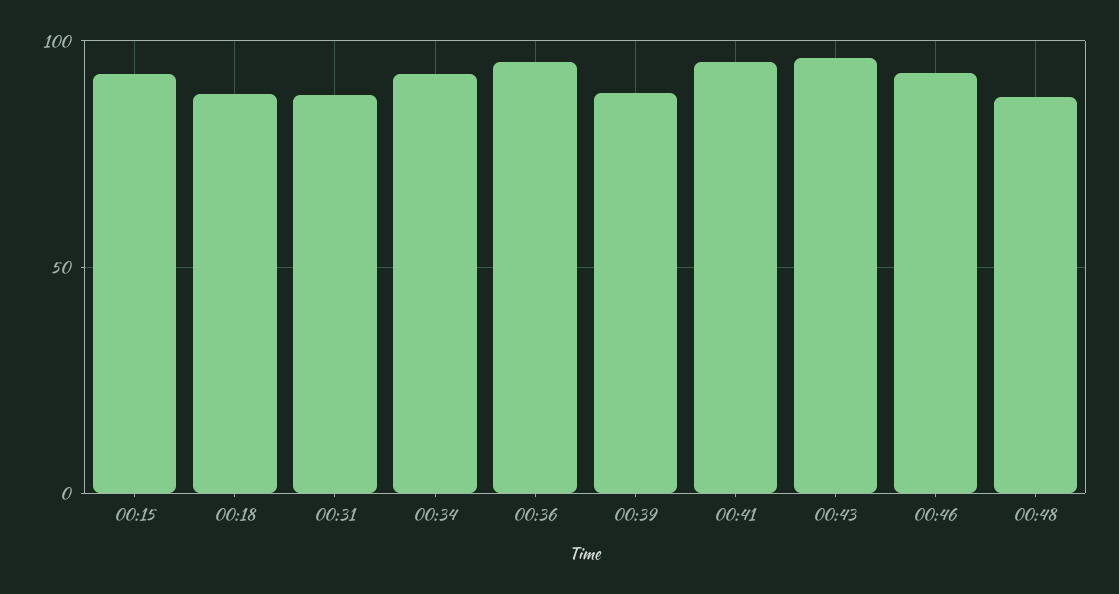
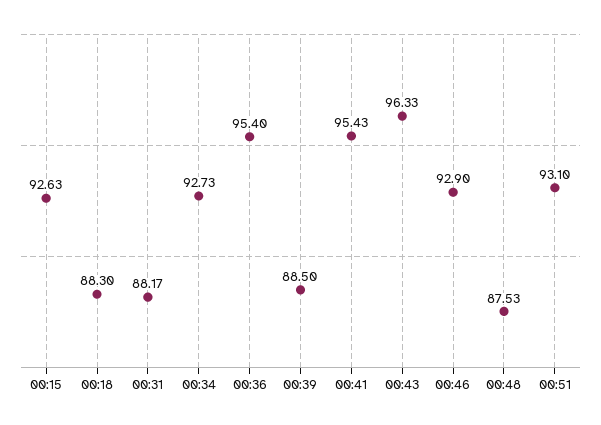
00:51: none -> 93.1

